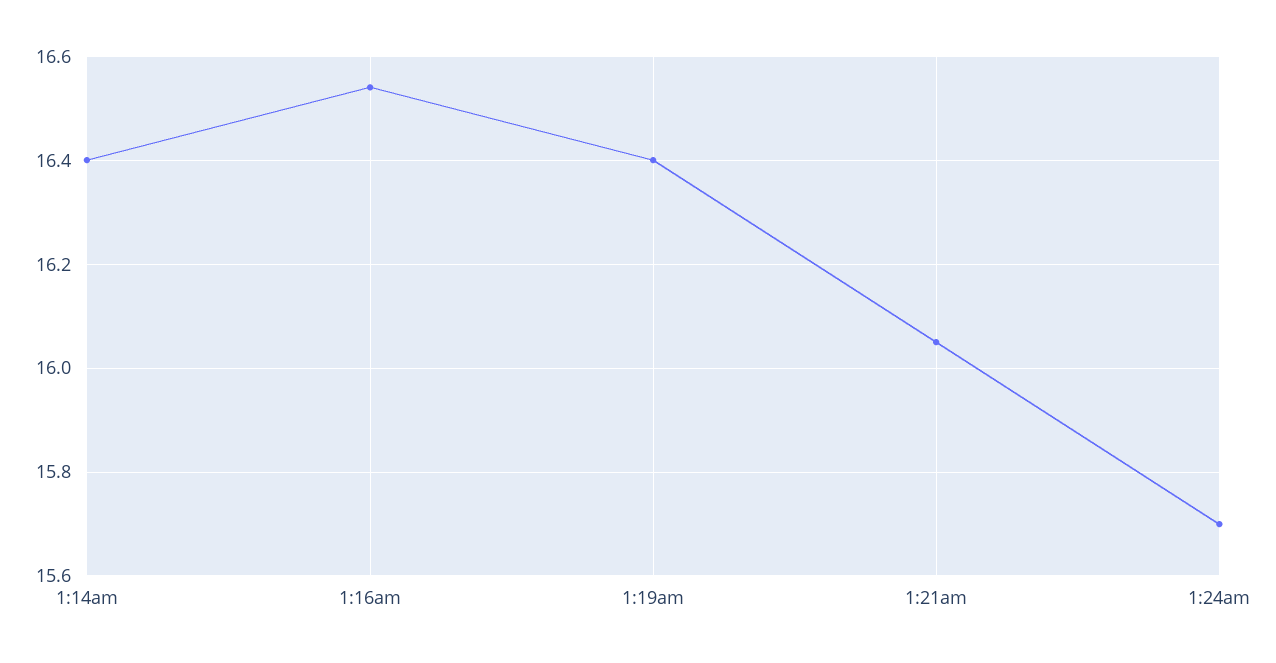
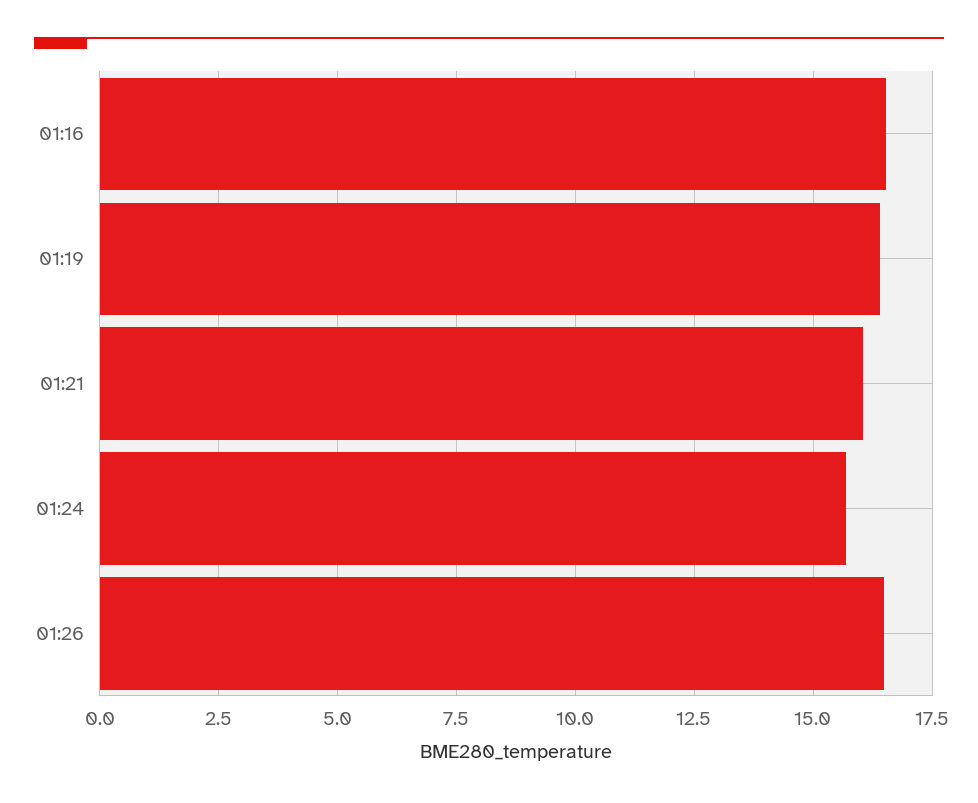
1:14am: 16.4 -> none
01:26: none -> 16.5

